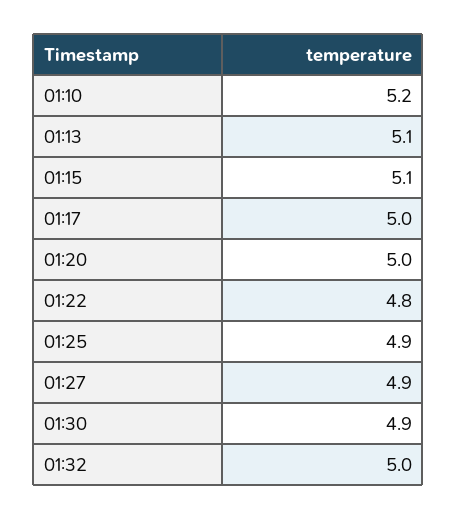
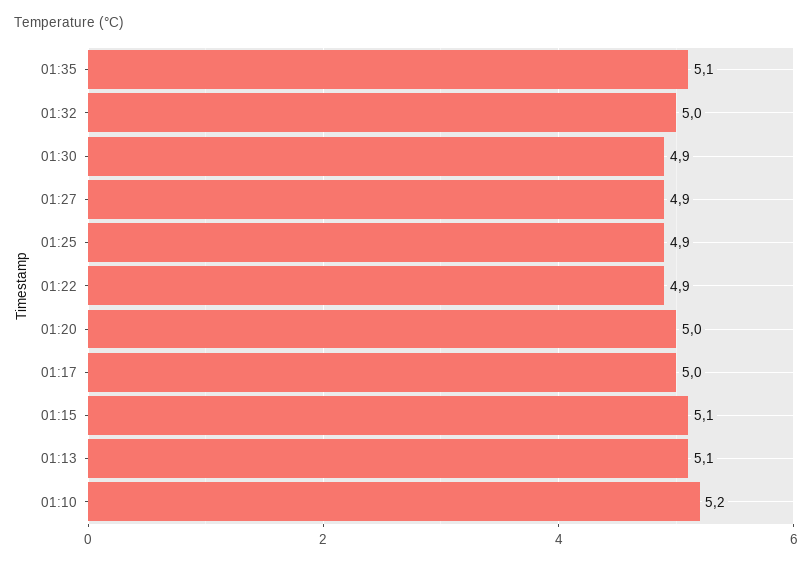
01:22: 4.8 -> 4.9
01:35: none -> 5.1

